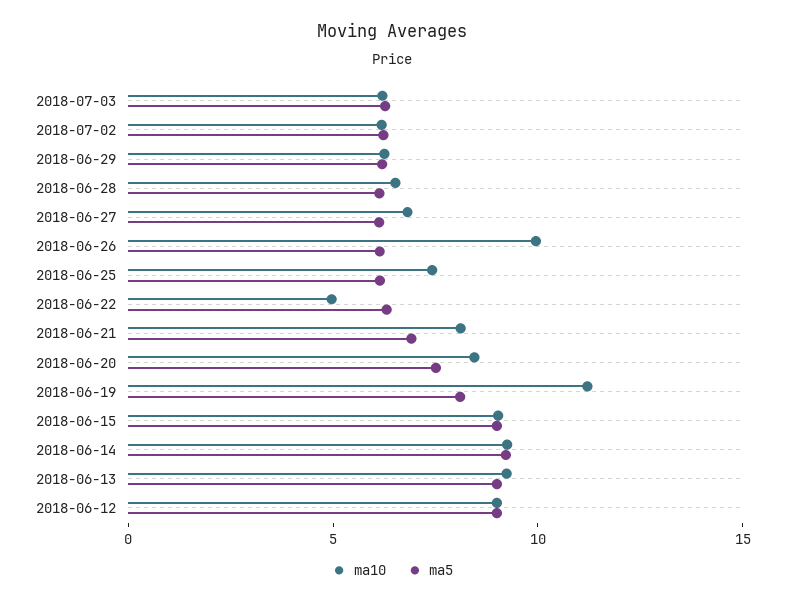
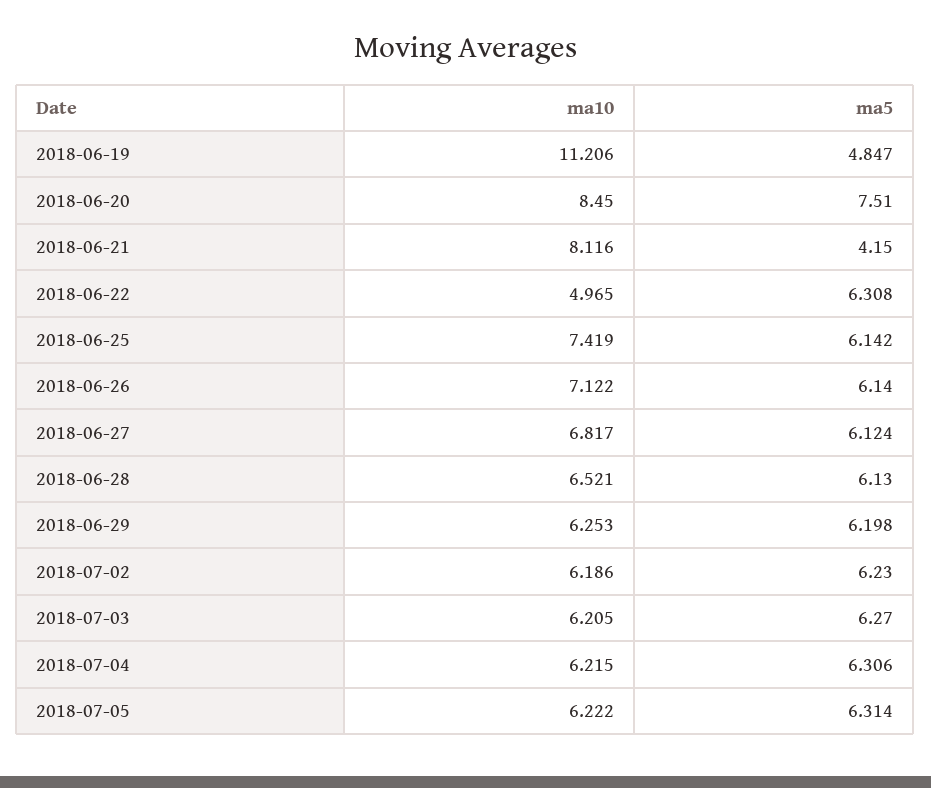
ma10, 2018-06-26: 10 -> 7.122
ma5, 2018-06-21: 7 -> 4.15
ma5, 2018-06-19: 8 -> 4.847
ma10, 2018-06-15: 9 -> none
ma5, 2018-06-15: 9 -> none
ma10, 2018-06-14: 9 -> none
ma5, 2018-06-14: 9 -> none
ma10, 2018-06-13: 9 -> none
ma5, 2018-06-13: 9 -> none
ma10, 2018-06-12: 9 -> none
ma5, 2018-06-12: 9 -> none
ma10, 2018-07-04: none -> 6.215
ma5, 2018-07-04: none -> 6.306
ma10, 2018-07-05: none -> 6.222
ma5, 2018-07-05: none -> 6.314

